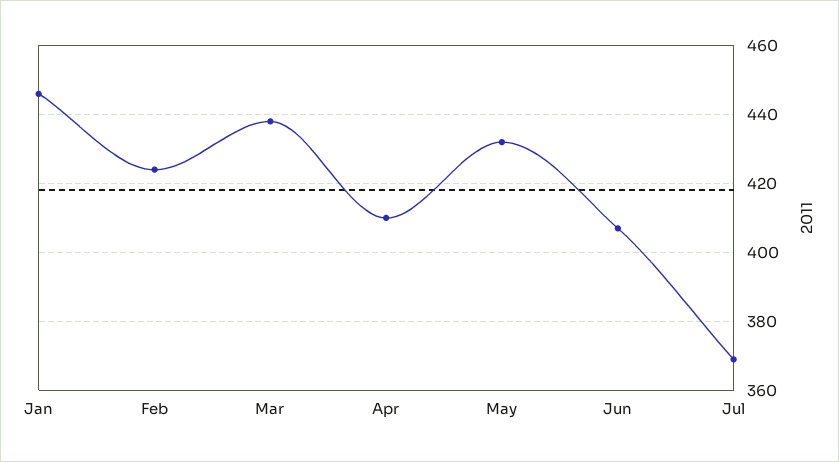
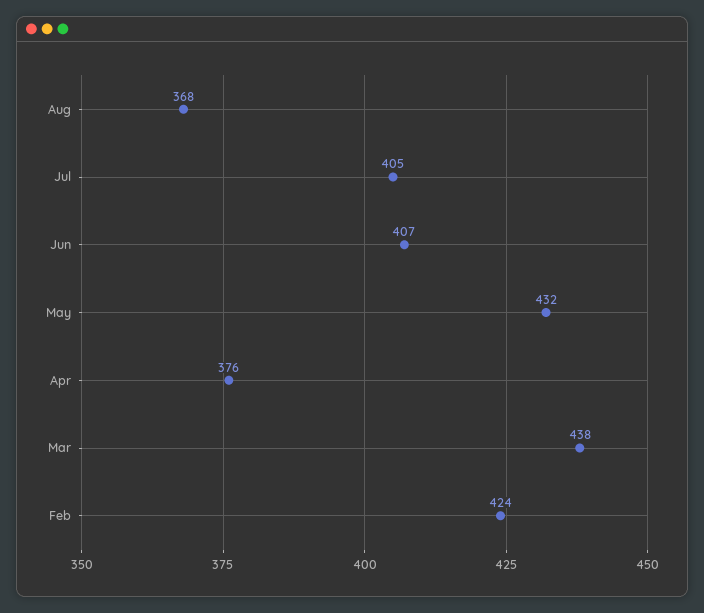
Jan: 445 -> none
Apr: 410 -> 376
Jul: 370 -> 405
Aug: none -> 368

